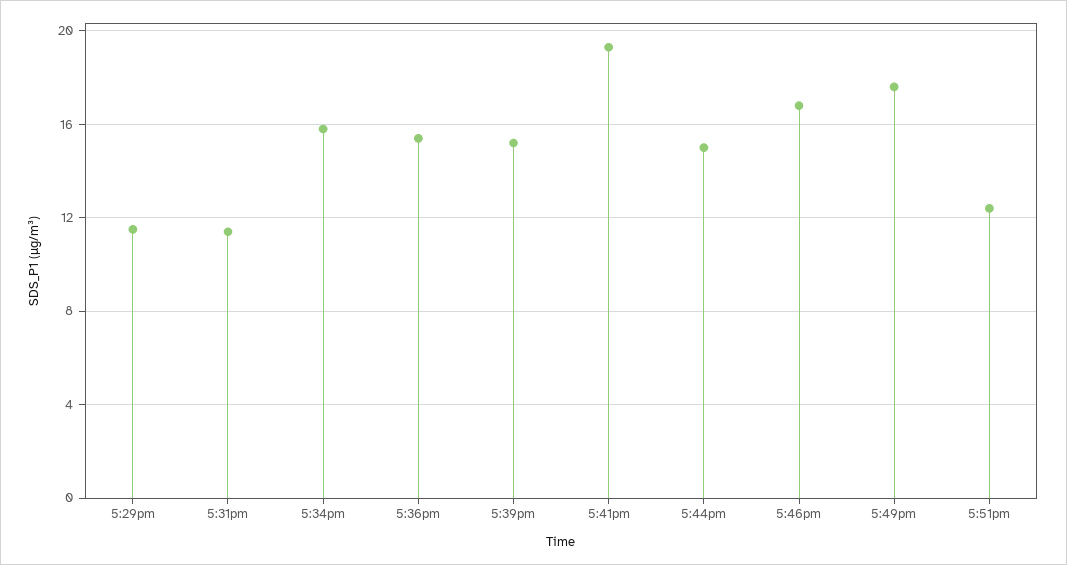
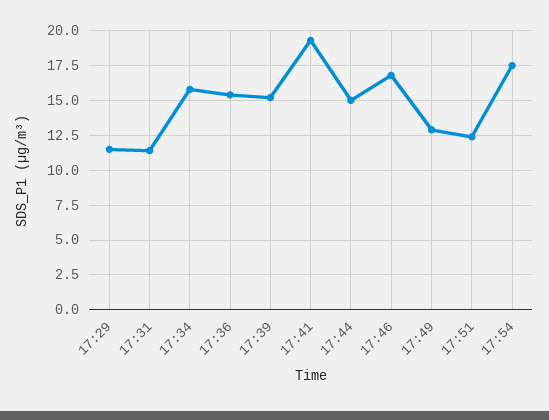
5:49pm: 17.5 -> 13
17:54: none -> 17.5

